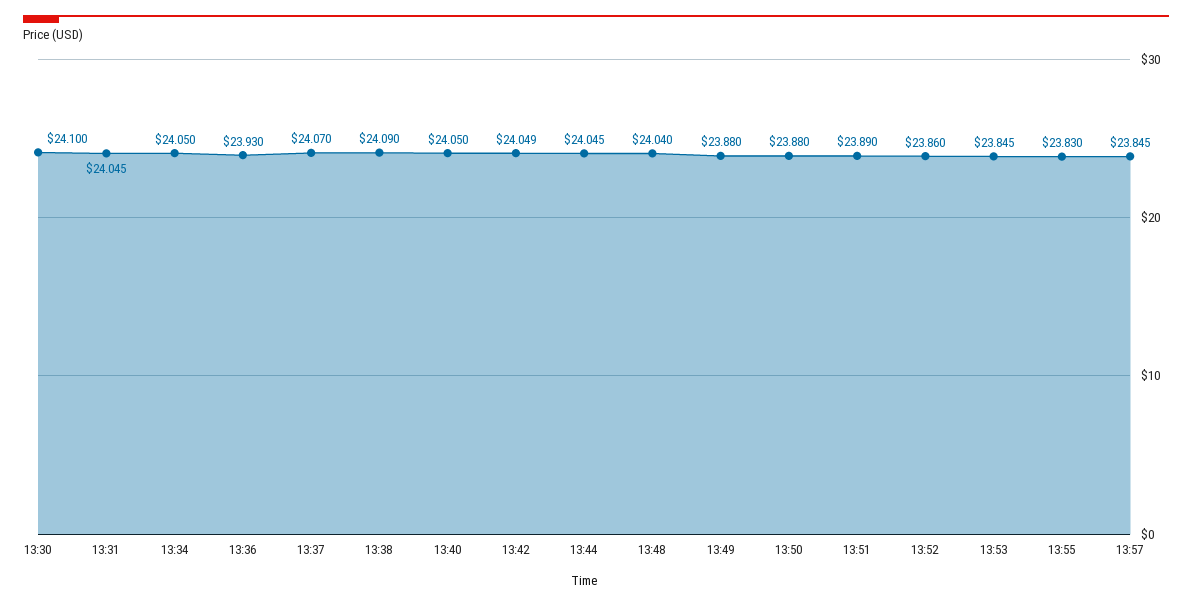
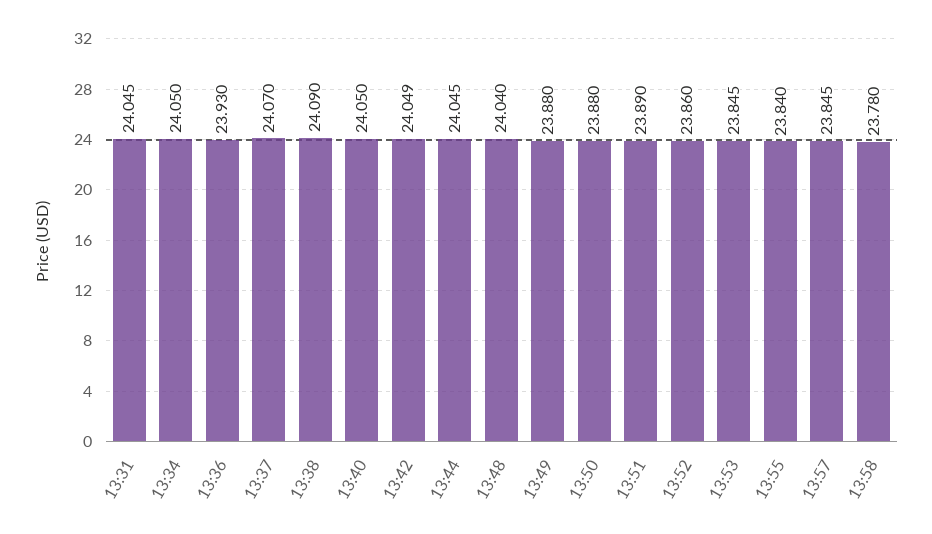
13:30: 24.1 -> none
13:55: 23.83 -> 23.84
13:58: none -> 23.78

